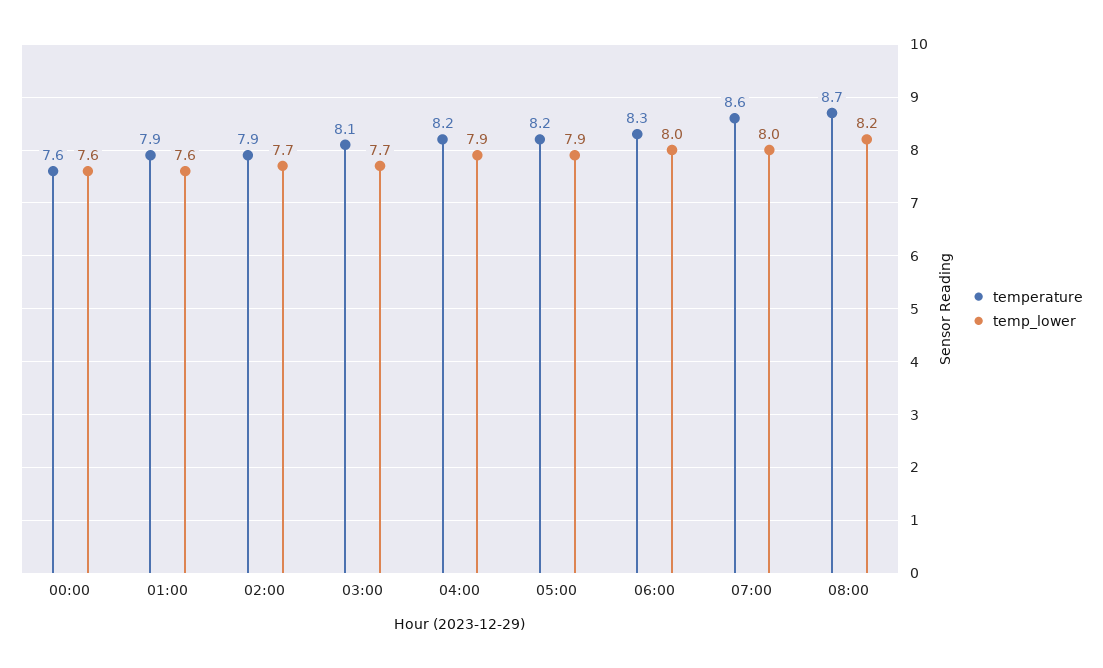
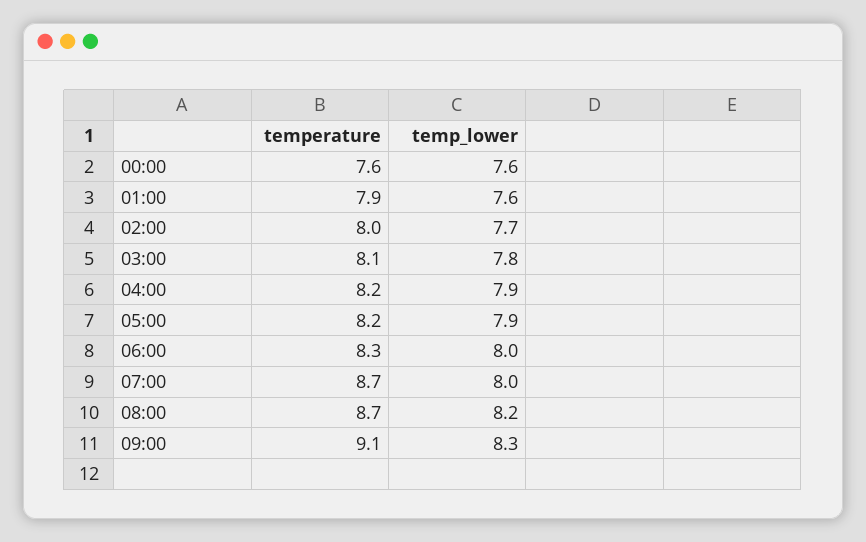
temperature, 02:00: 7.9 -> 8
temp_lower, 03:00: 7.7 -> 7.8
temperature, 07:00: 8.6 -> 8.7
temperature, 09:00: none -> 9.1
temp_lower, 09:00: none -> 8.3

